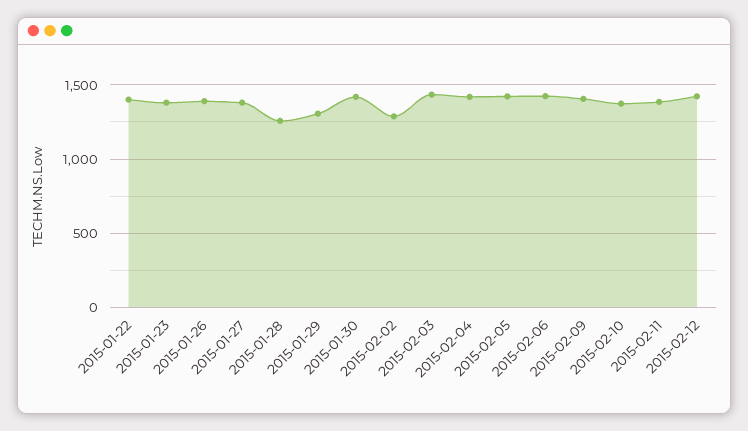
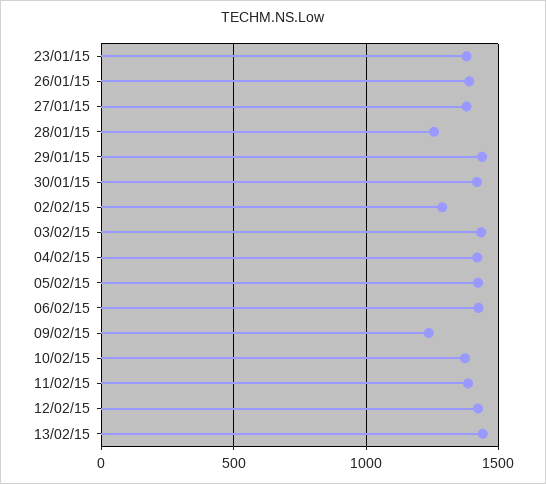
2015-01-22: 1400 -> none
2015-01-29: 1300 -> 1450
2015-02-09: 1400 -> 1250
13/02/15: none -> 1450

